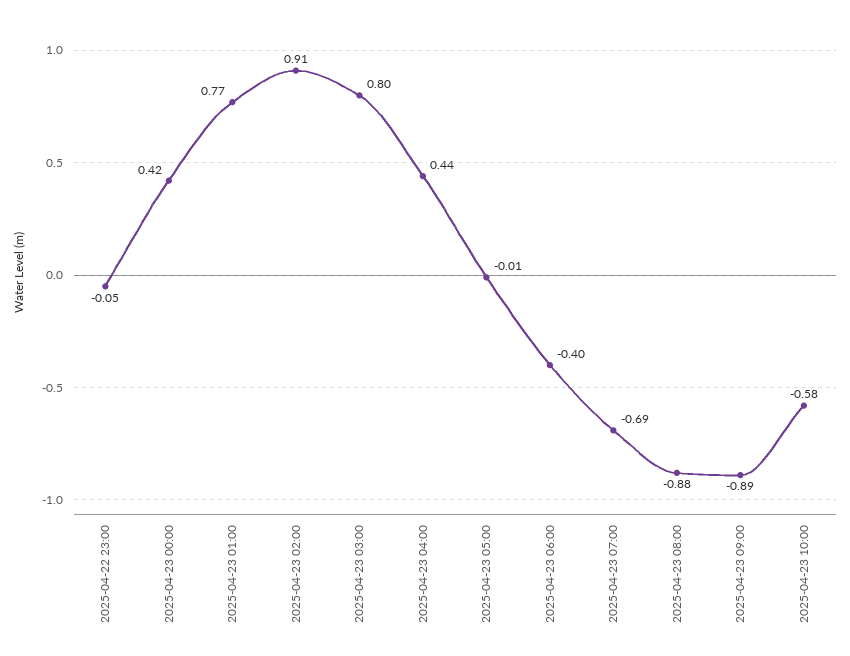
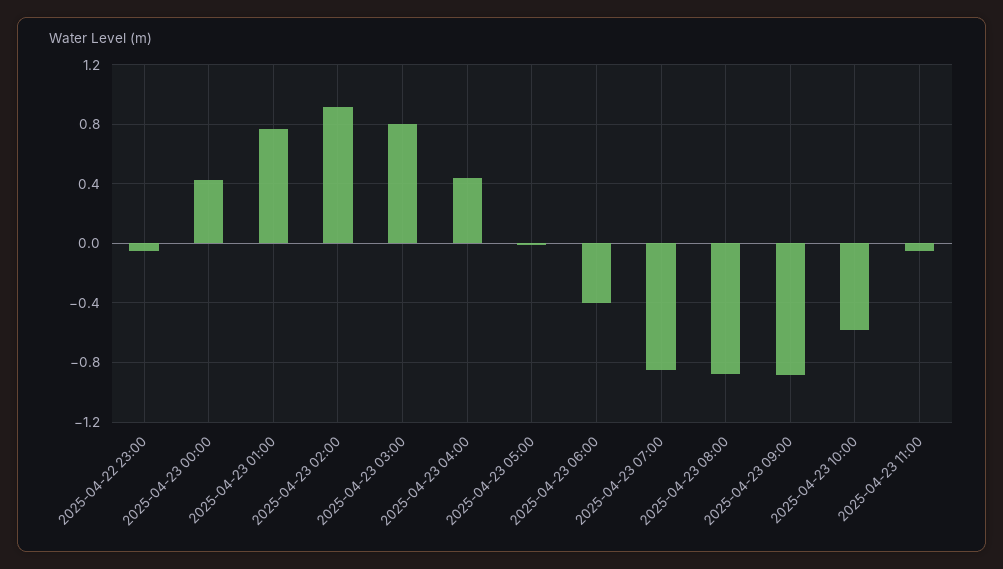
2025-04-23 07:00: -0.69 -> -0.85
2025-04-23 11:00: none -> -0.05

